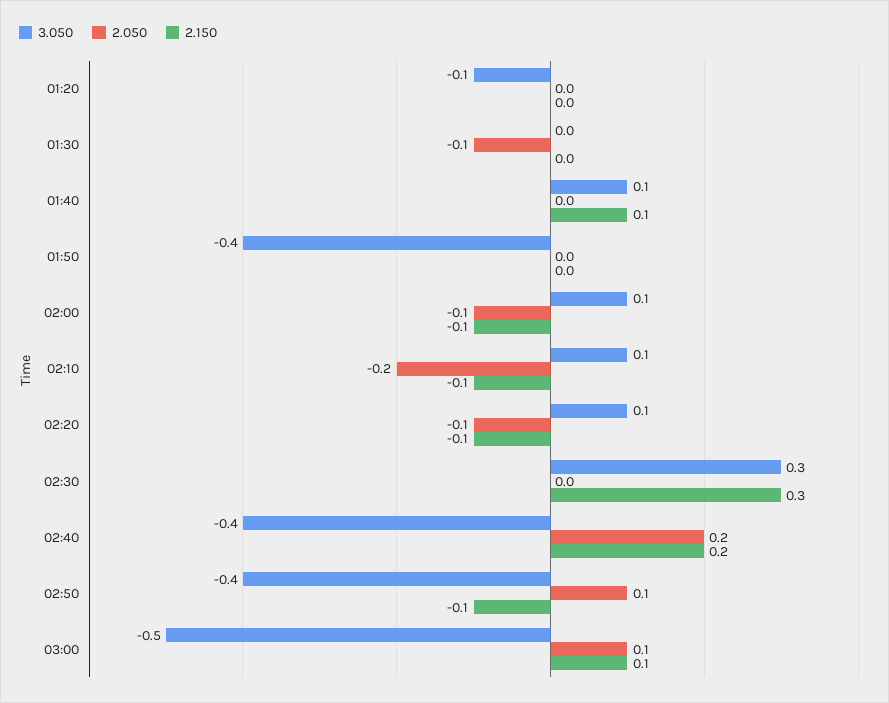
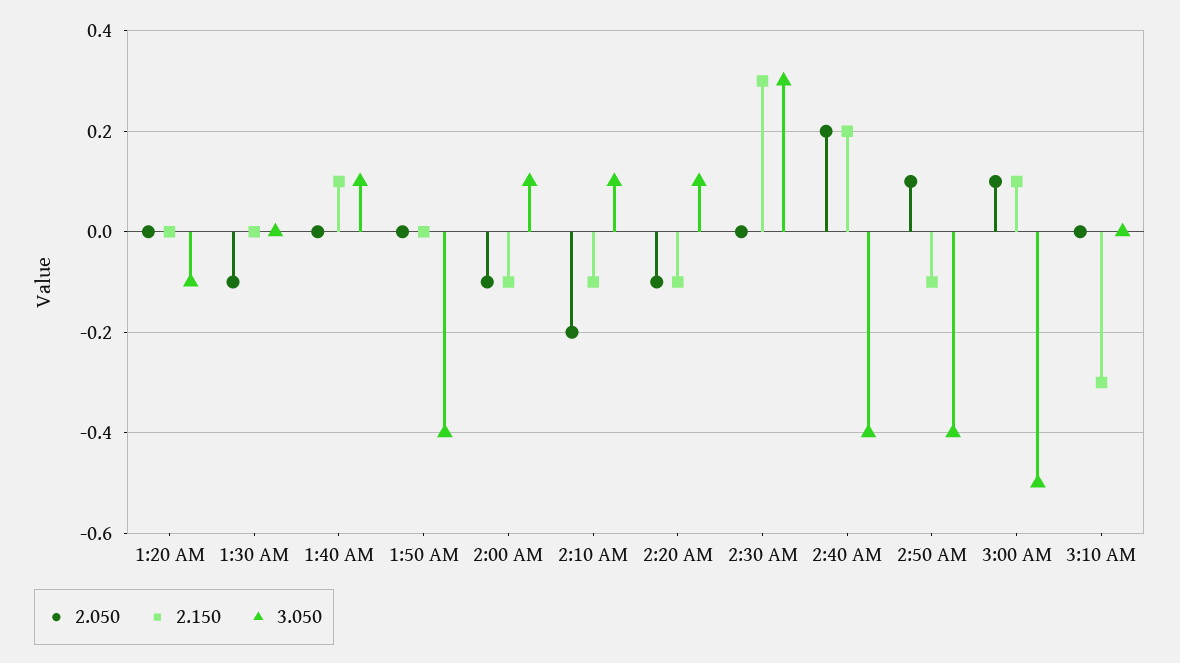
2.050, 3:10 AM: none -> 0
2.150, 3:10 AM: none -> -0.3
3.050, 3:10 AM: none -> 0

